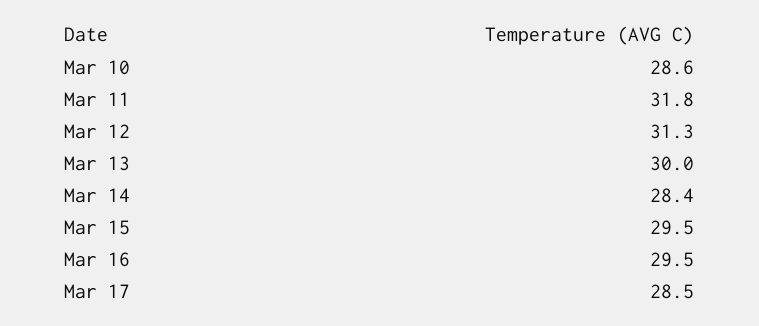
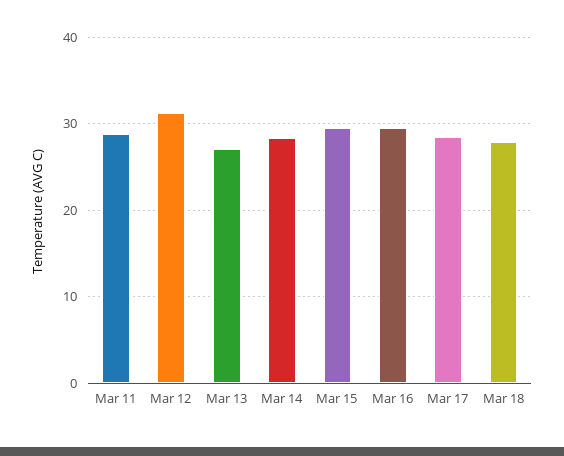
Mar 10: 28.6 -> none
Mar 11: 31.8 -> 29
Mar 13: 30 -> 27
Mar 18: none -> 28

